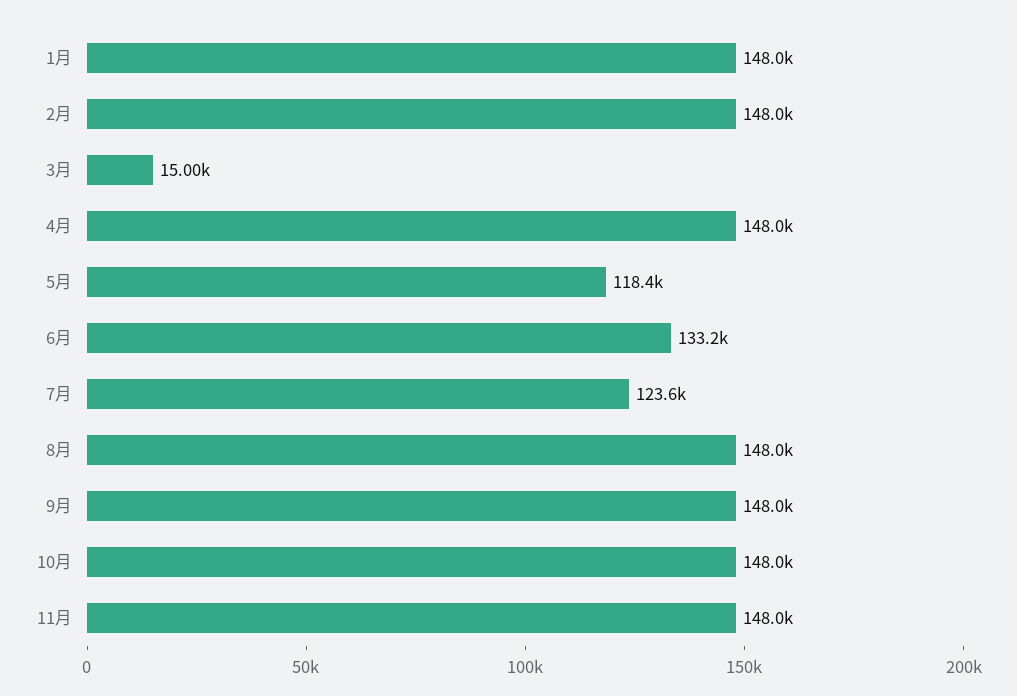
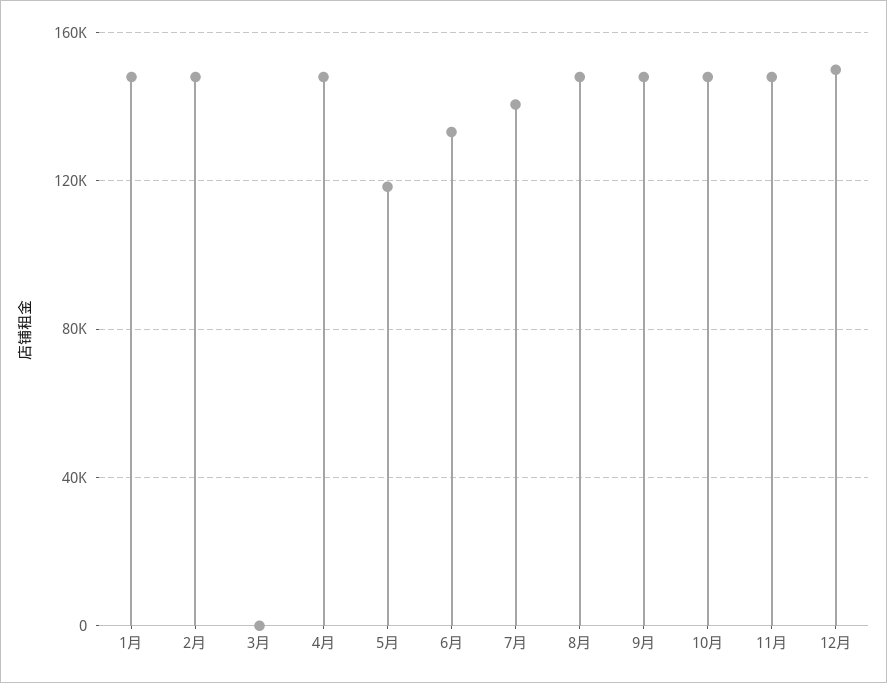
3月: 15000 -> 0
7月: 123600 -> 140000
12月: none -> 150000

